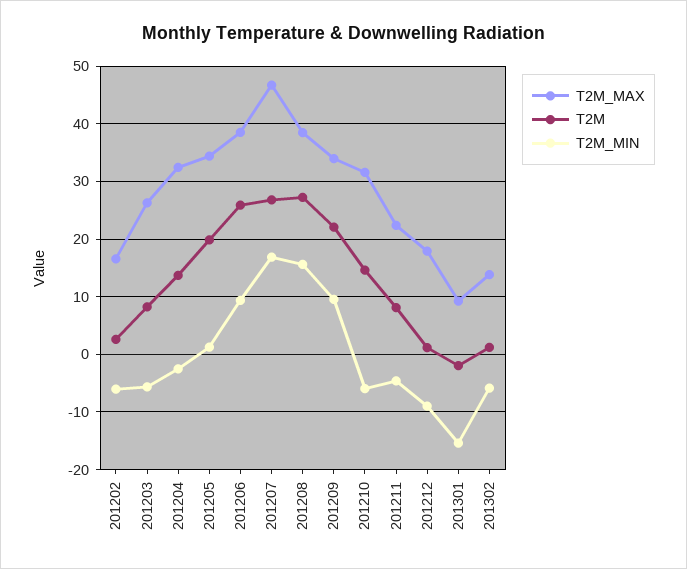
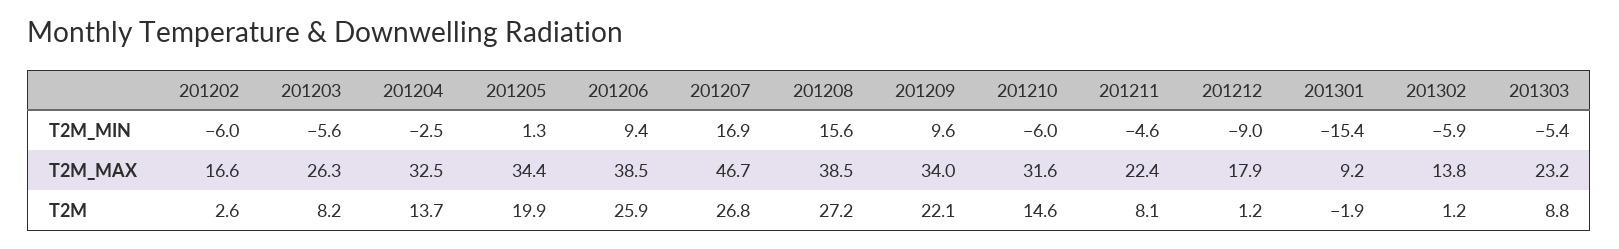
T2M_MIN, 201303: none -> -5.4
T2M_MAX, 201303: none -> 23.2
T2M, 201303: none -> 8.8

